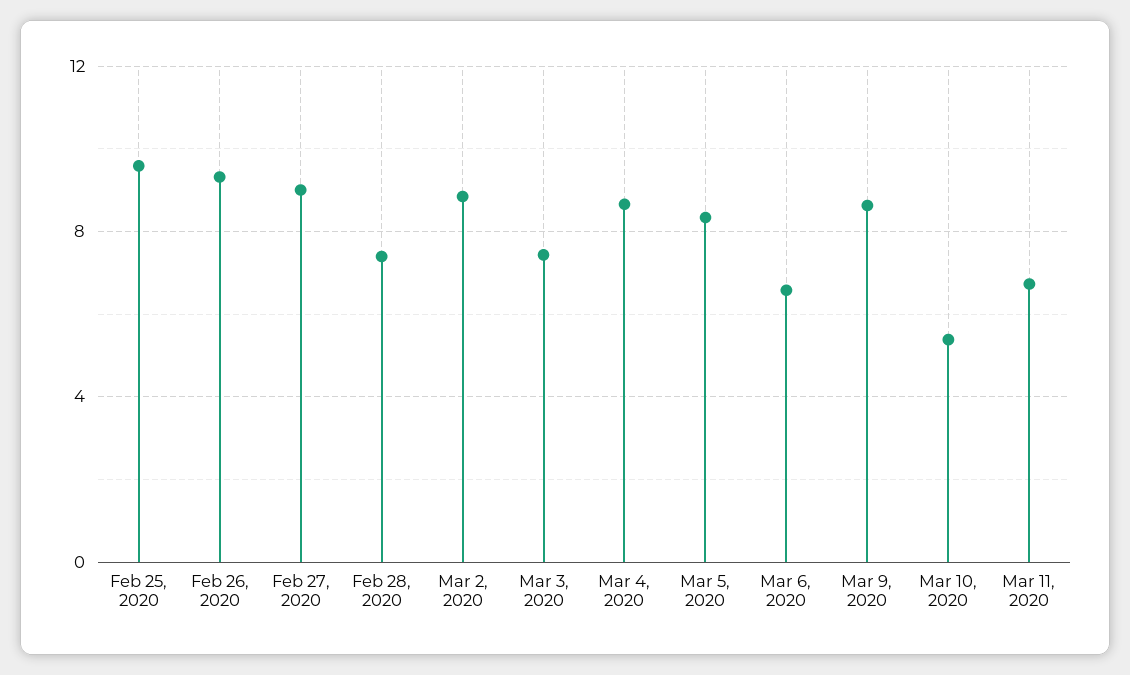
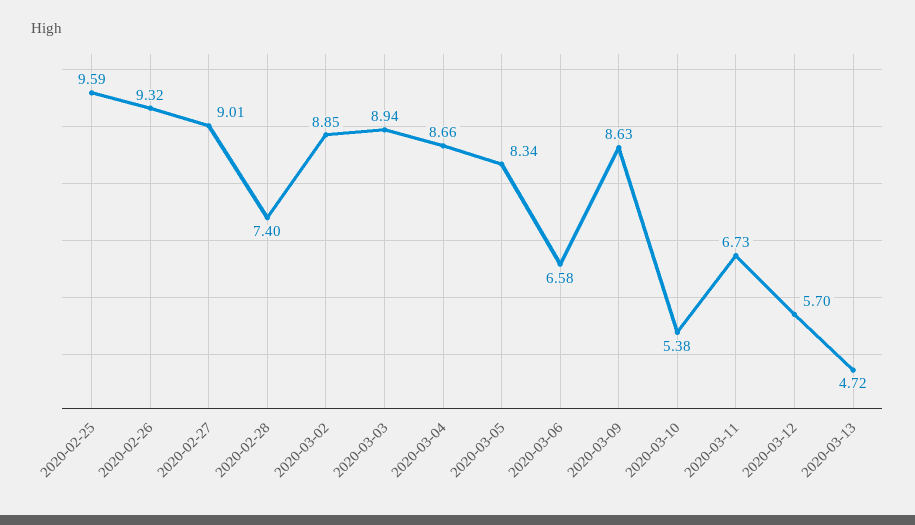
Mar 3, 2020: 7.5 -> 8.94
2020-03-12: none -> 5.7
2020-03-13: none -> 4.72

